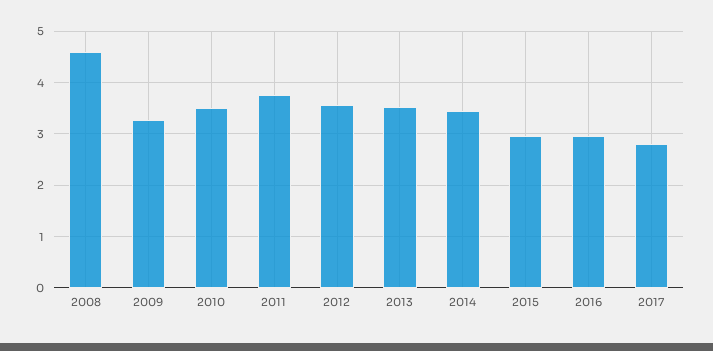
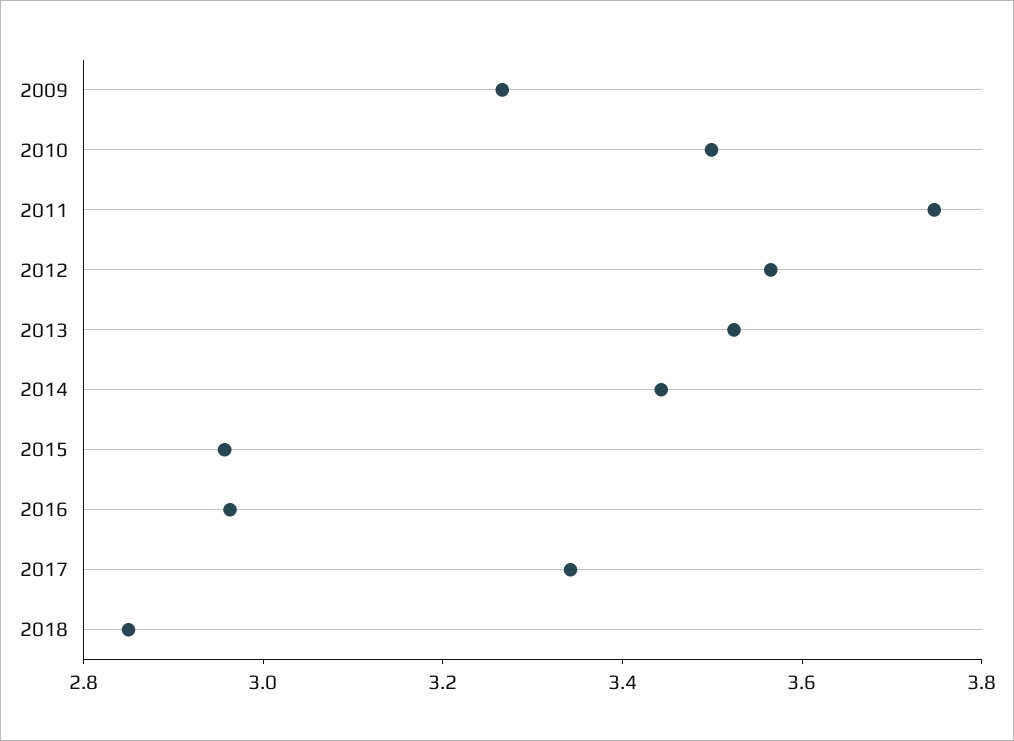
2008: 4.6 -> none
2017: 2.8 -> 3.35
2018: none -> 2.85

